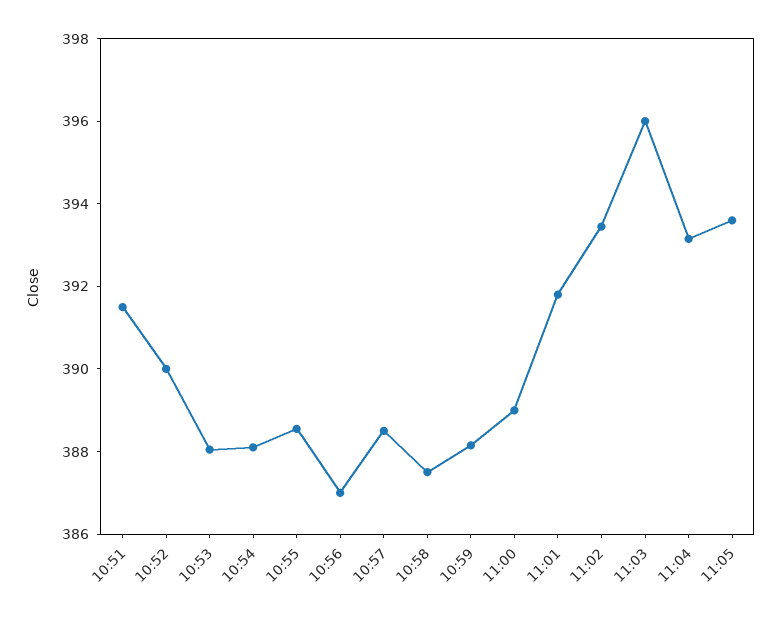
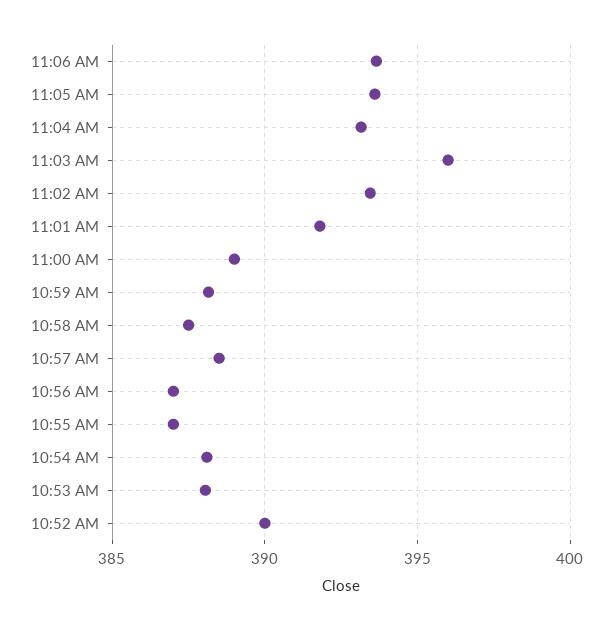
10:51: 391.5 -> none
10:55: 388.5 -> 387
11:06 AM: none -> 393.5

